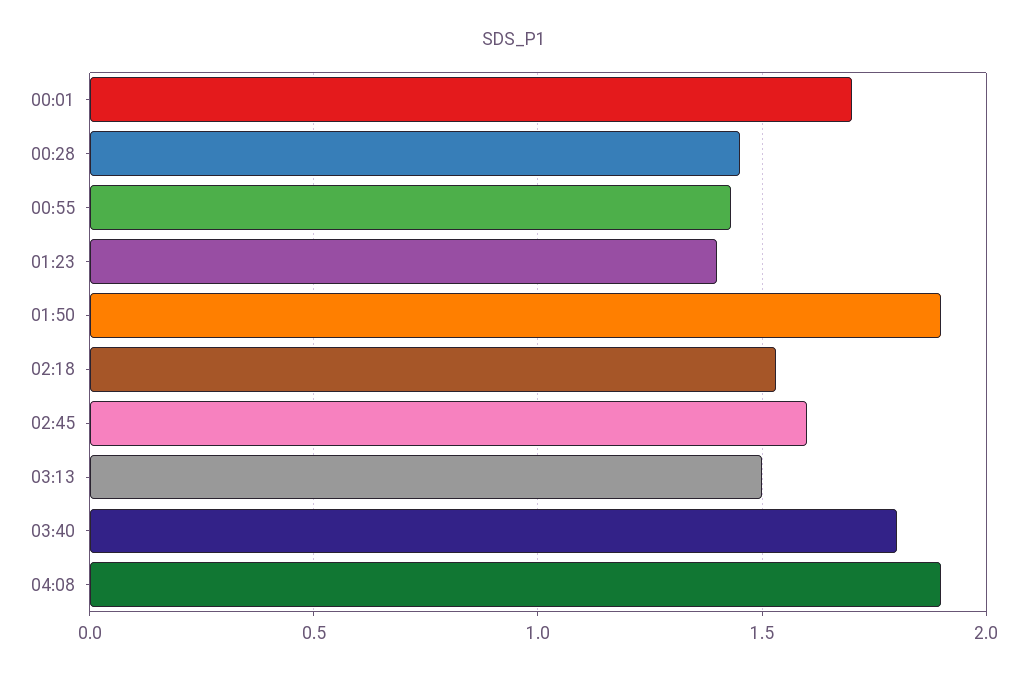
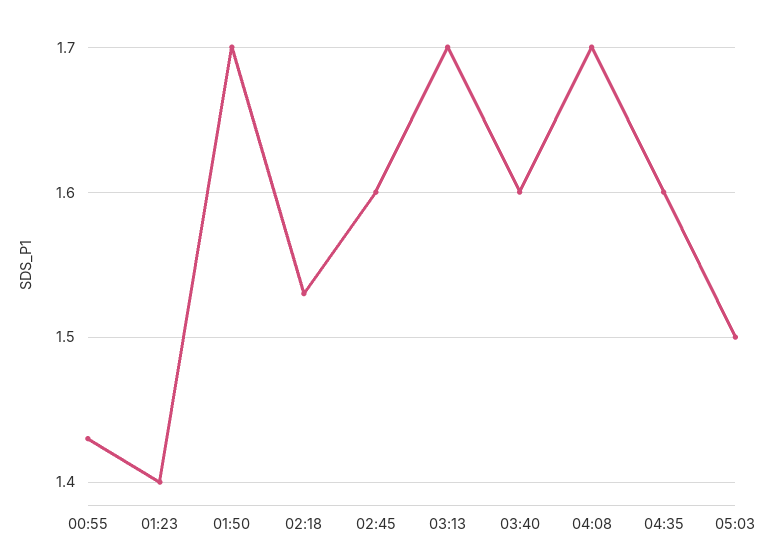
00:01: 1.7 -> none
00:28: 1.45 -> none
01:50: 1.9 -> 1.7
03:13: 1.5 -> 1.7
03:40: 1.8 -> 1.6
04:08: 1.9 -> 1.7
04:35: none -> 1.6
05:03: none -> 1.5

